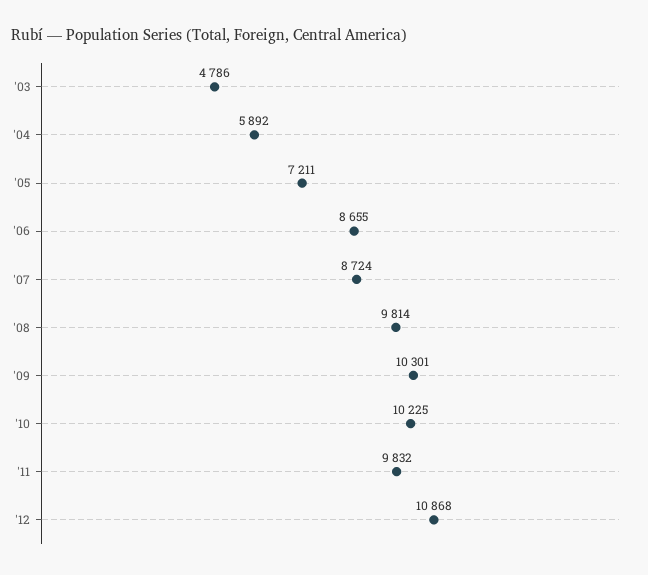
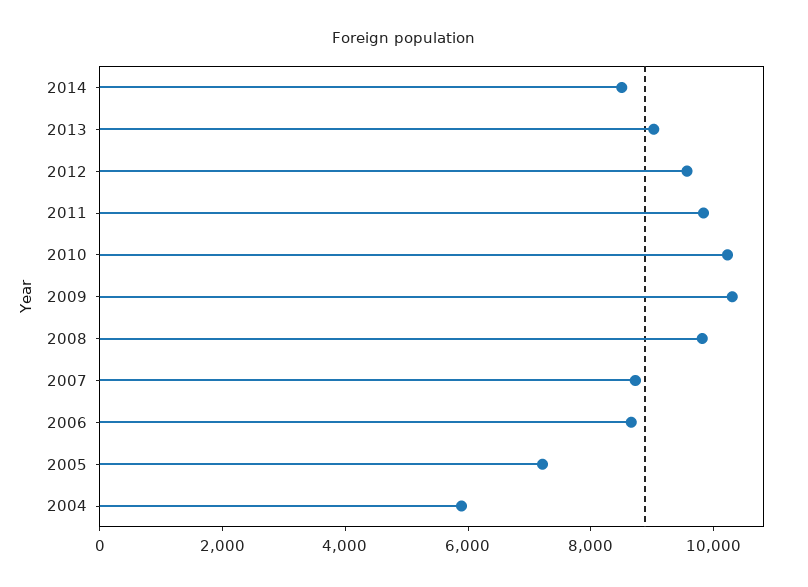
'03: 4786 -> none
'12: 10868 -> 9500
2014: none -> 8500
2013: none -> 9000

